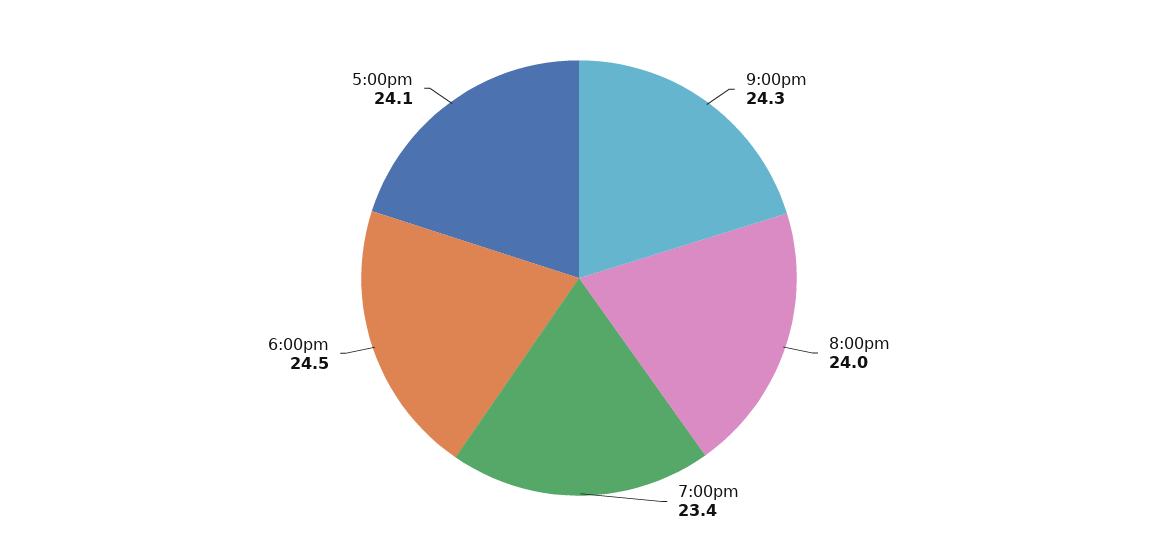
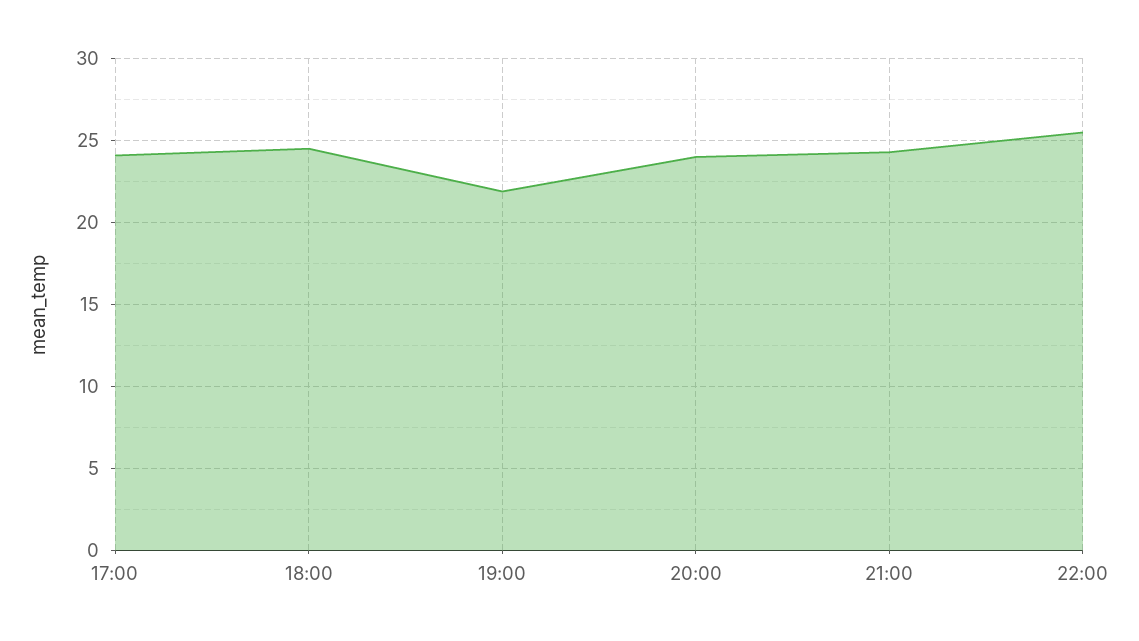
7:00pm: 23.4 -> 22
22:00: none -> 25.5

